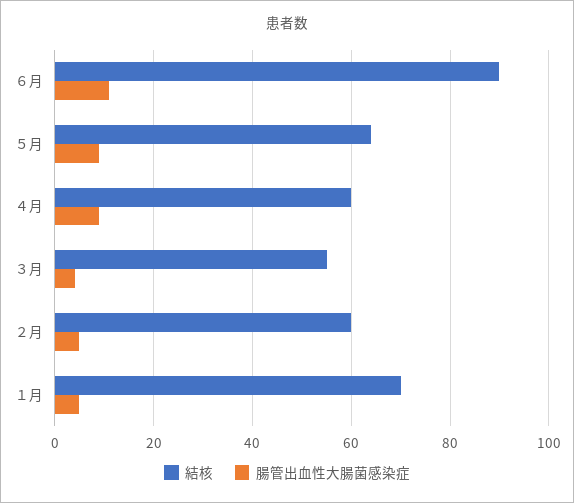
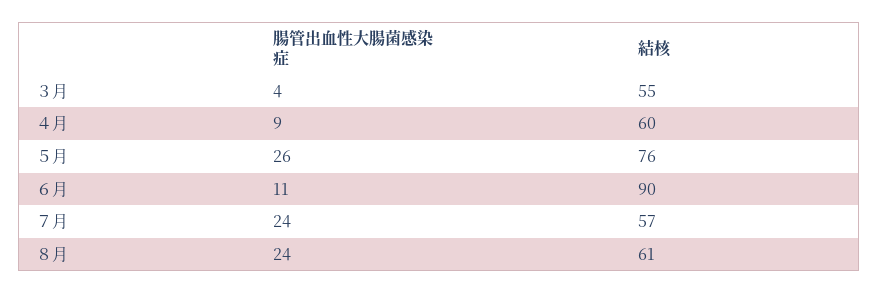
結核, ５月: 65 -> 76
腸管出血性大腸菌感染症, ５月: 10 -> 26
結核, ２月: 60 -> none
腸管出血性大腸菌感染症, ２月: 5 -> none
結核, １月: 70 -> none
腸管出血性大腸菌感染症, １月: 5 -> none
腸管出血性大腸菌感染症, ７月: none -> 24
結核, ７月: none -> 57
腸管出血性大腸菌感染症, ８月: none -> 24
結核, ８月: none -> 61

